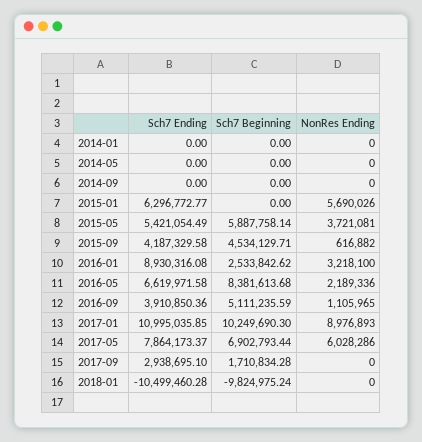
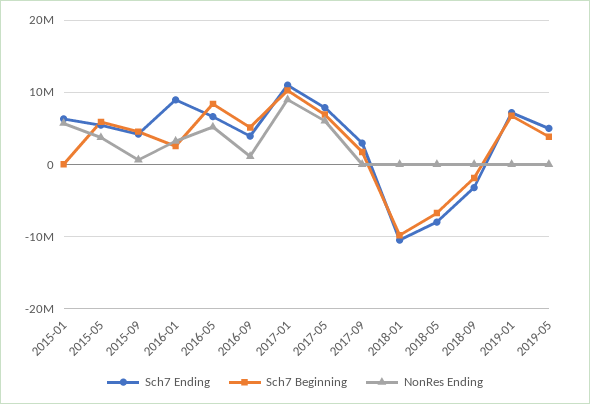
Sch7 Ending, 2014-01: 0 -> none
Sch7 Beginning, 2014-01: 0 -> none
NonRes Ending, 2014-01: 0 -> none
Sch7 Ending, 2014-05: 0 -> none
Sch7 Beginning, 2014-05: 0 -> none
NonRes Ending, 2014-05: 0 -> none
Sch7 Ending, 2014-09: 0 -> none
Sch7 Beginning, 2014-09: 0 -> none
NonRes Ending, 2014-09: 0 -> none
NonRes Ending, 2016-05: 2189336 -> 5000000
Sch7 Ending, 2018-05: none -> -8000000
Sch7 Beginning, 2018-05: none -> -7000000
NonRes Ending, 2018-05: none -> 0
Sch7 Ending, 2018-09: none -> -3000000
Sch7 Beginning, 2018-09: none -> -2000000
NonRes Ending, 2018-09: none -> 0
Sch7 Ending, 2019-01: none -> 7000000
Sch7 Beginning, 2019-01: none -> 7000000
NonRes Ending, 2019-01: none -> 0
Sch7 Ending, 2019-05: none -> 5000000
Sch7 Beginning, 2019-05: none -> 4000000
NonRes Ending, 2019-05: none -> 0

